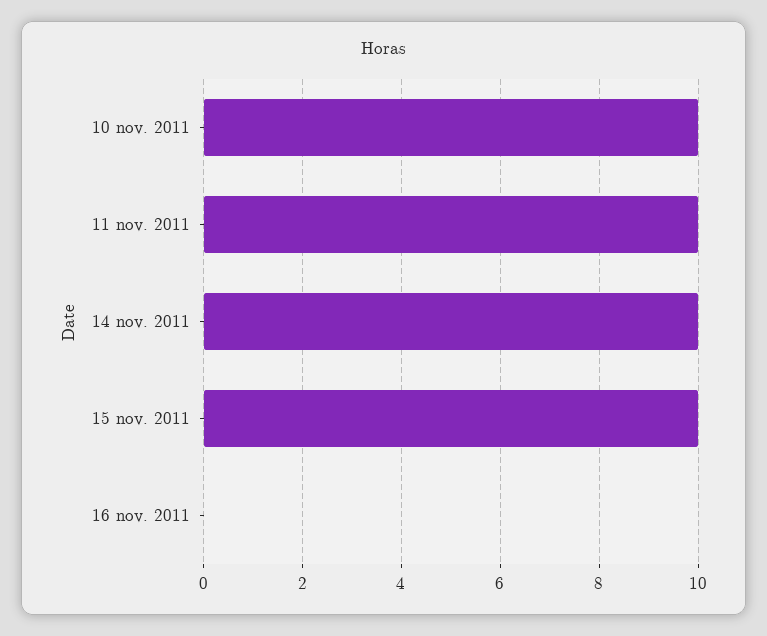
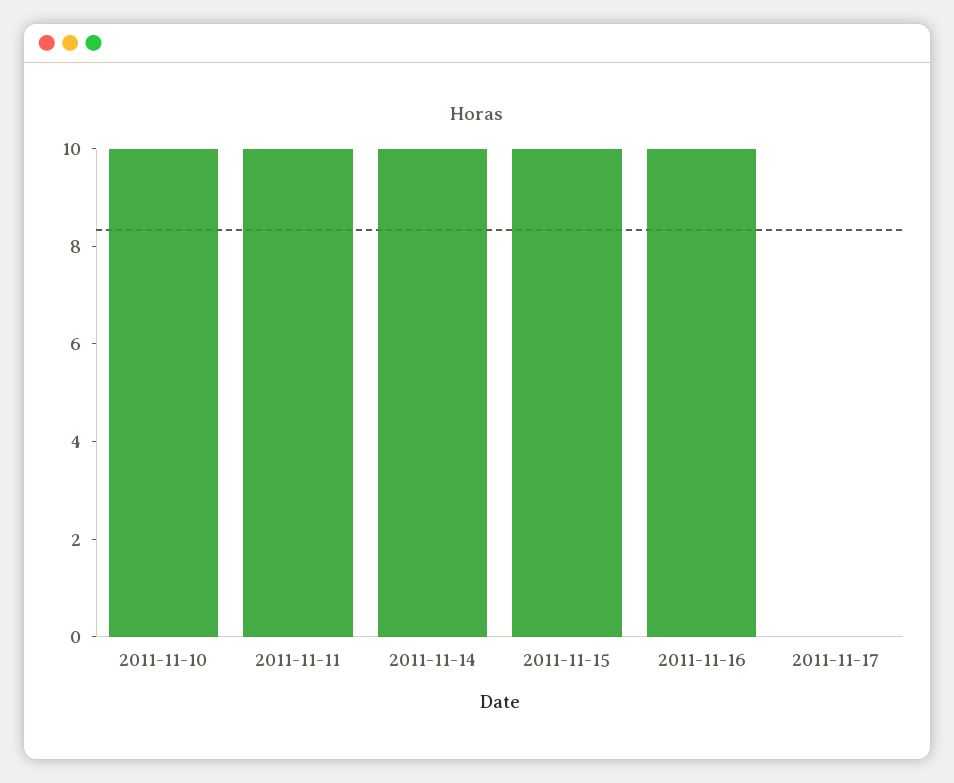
16 nov. 2011: 0 -> 10
2011-11-17: none -> 0

